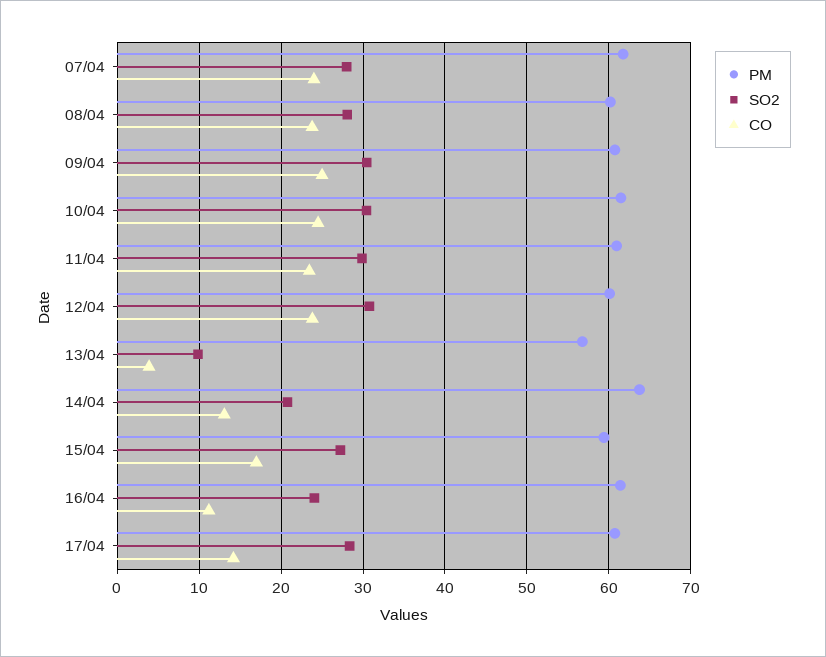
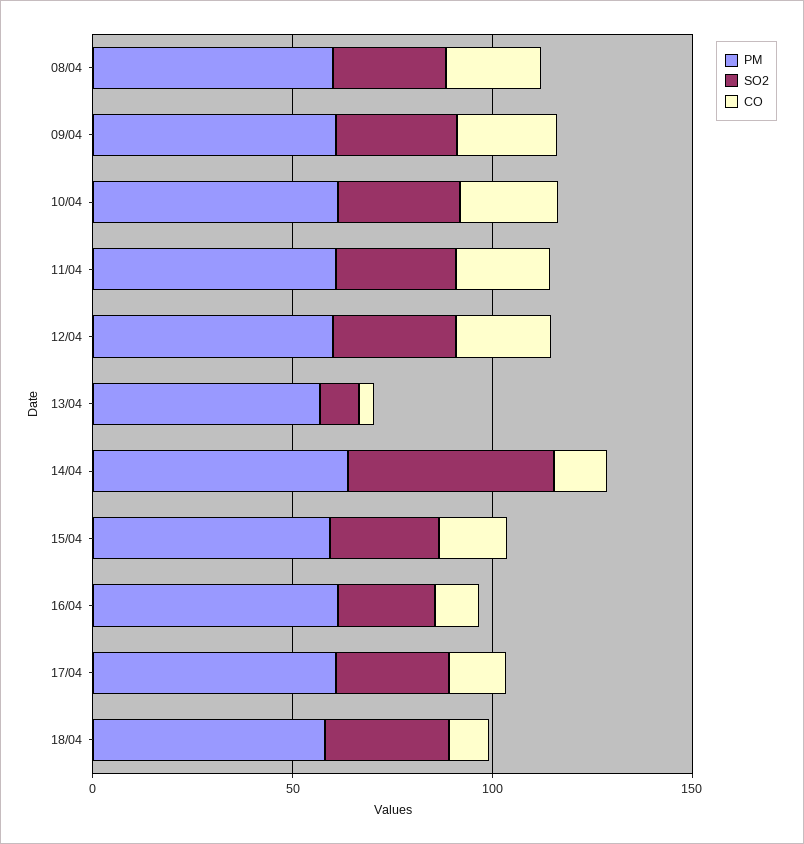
PM, 07/04: 62 -> none
SO2, 07/04: 28 -> none
CO, 07/04: 24 -> none
SO2, 14/04: 21 -> 50
PM, 18/04: none -> 60
SO2, 18/04: none -> 30
CO, 18/04: none -> 10

